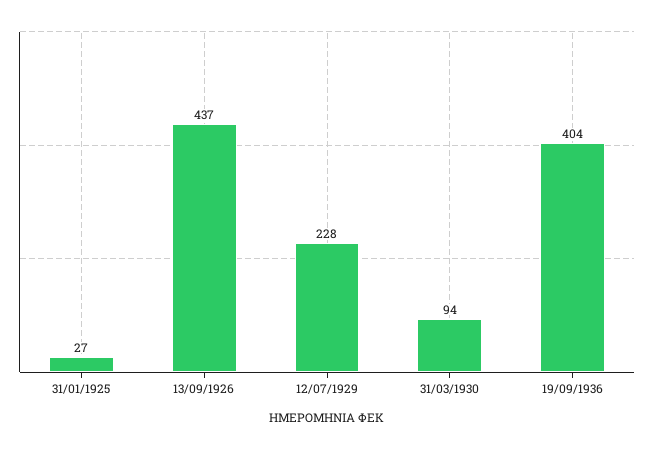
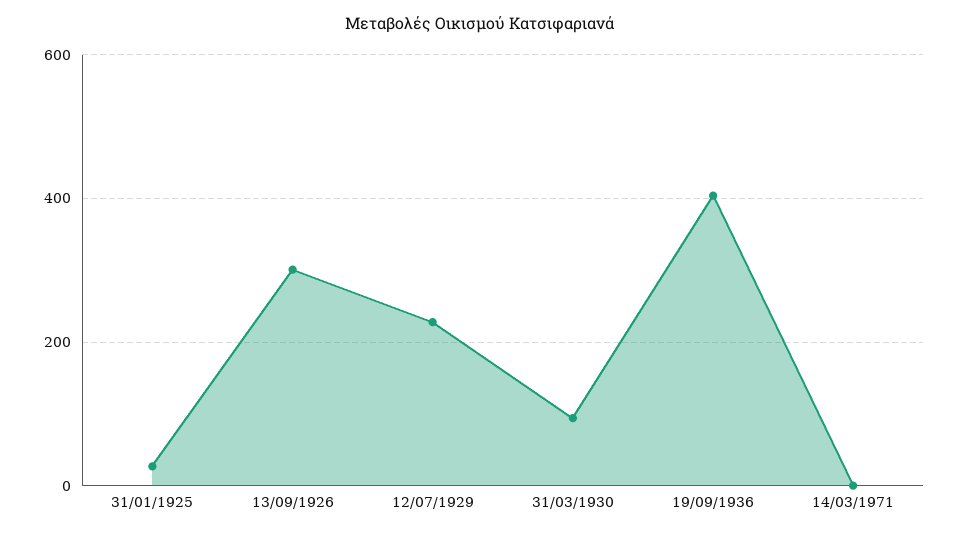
13/09/1926: 437 -> 300
14/03/1971: none -> 0

